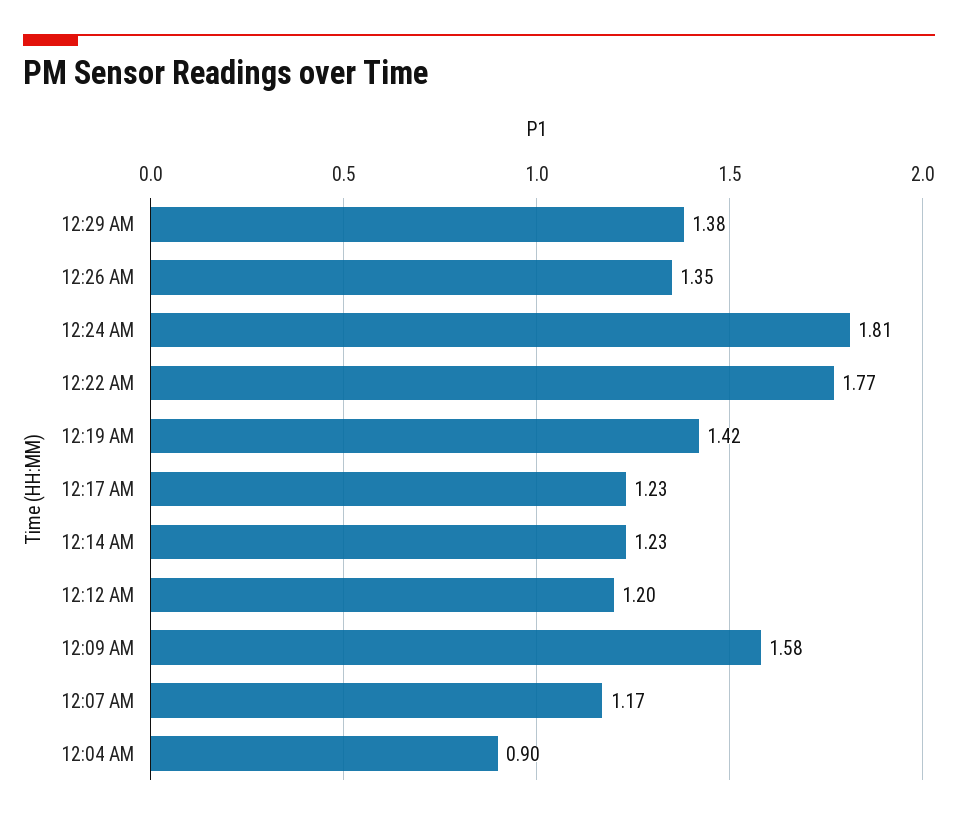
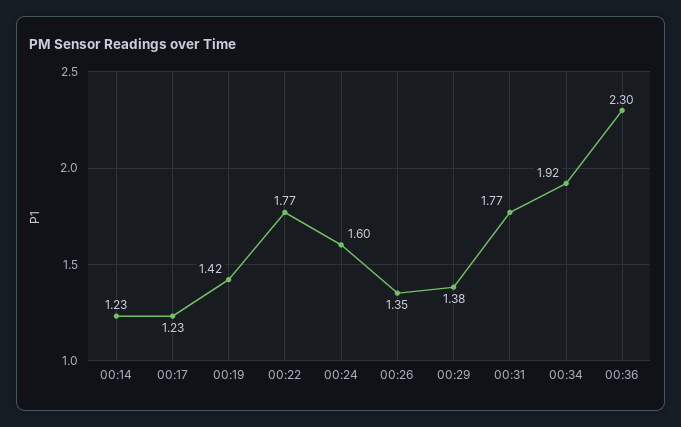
12:24 AM: 1.81 -> 1.6
12:12 AM: 1.2 -> none
12:09 AM: 1.58 -> none
12:07 AM: 1.17 -> none
12:04 AM: 0.9 -> none
00:31: none -> 1.77
00:34: none -> 1.92
00:36: none -> 2.3

